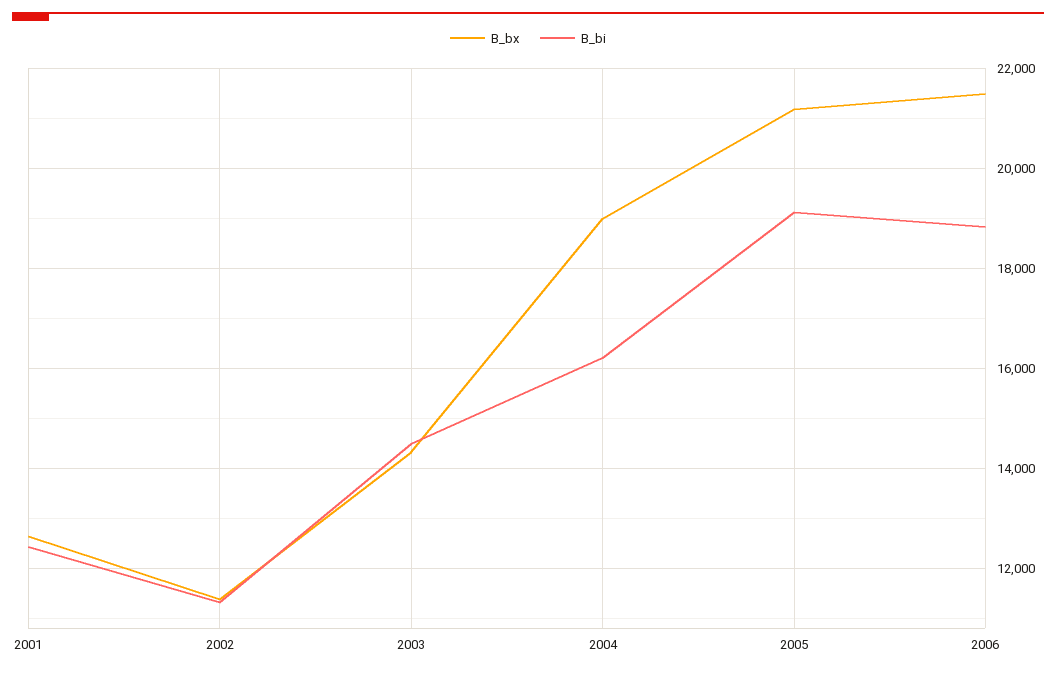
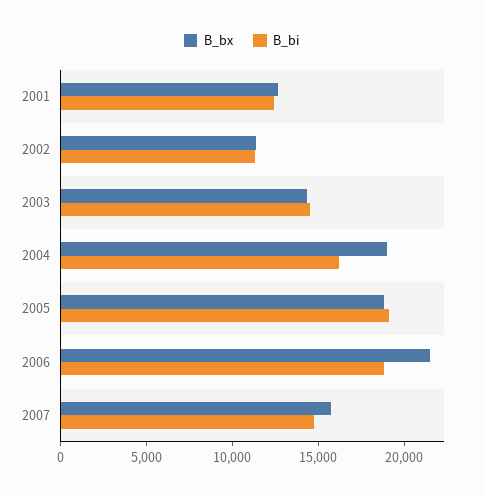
B_bx, 2005: 21200 -> 19000
B_bx, 2007: none -> 16000
B_bi, 2007: none -> 15000

